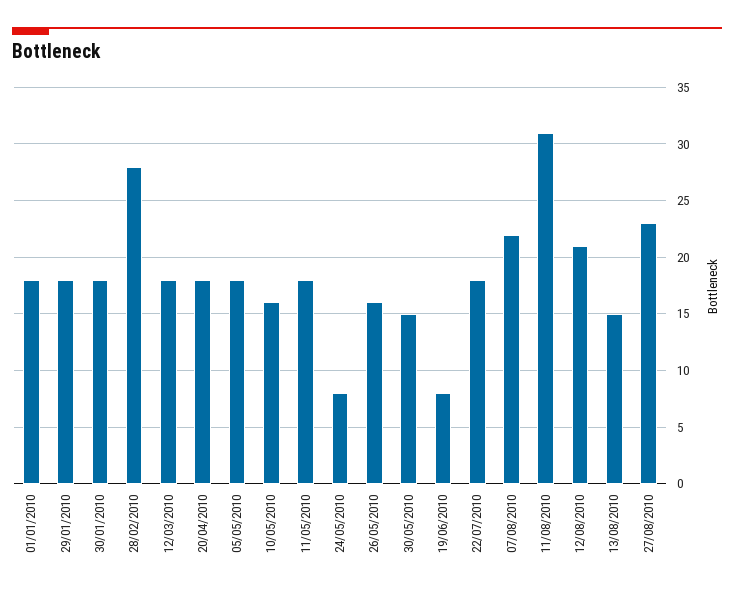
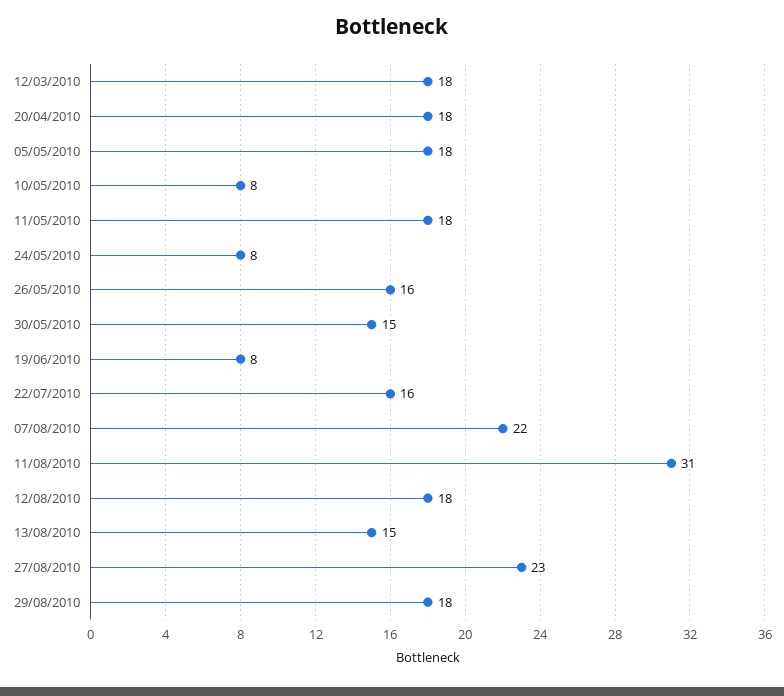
01/01/2010: 18 -> none
29/01/2010: 18 -> none
30/01/2010: 18 -> none
28/02/2010: 28 -> none
10/05/2010: 16 -> 8
22/07/2010: 18 -> 16
12/08/2010: 21 -> 18
29/08/2010: none -> 18

